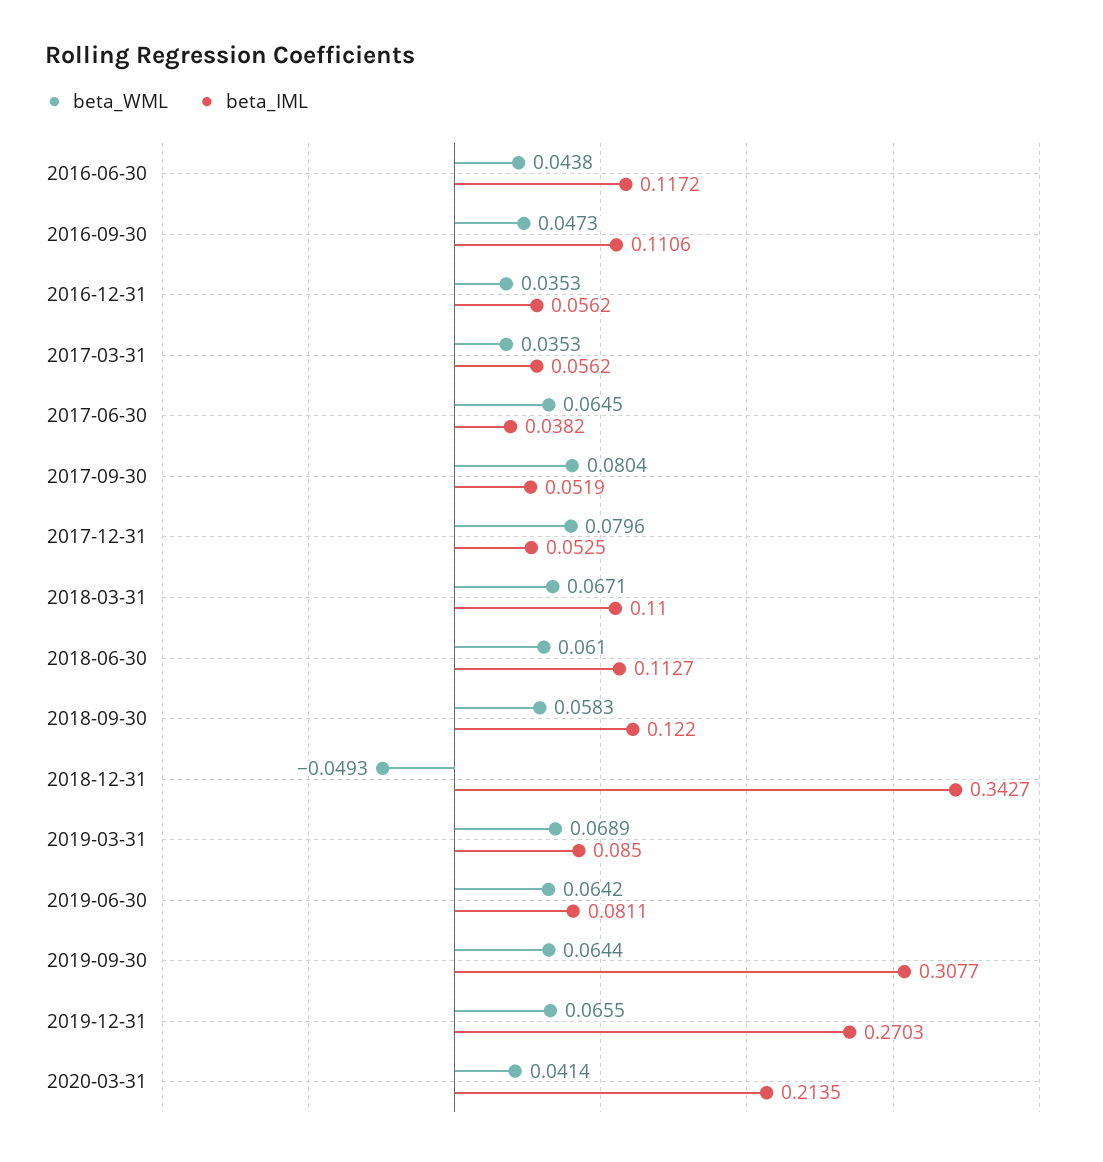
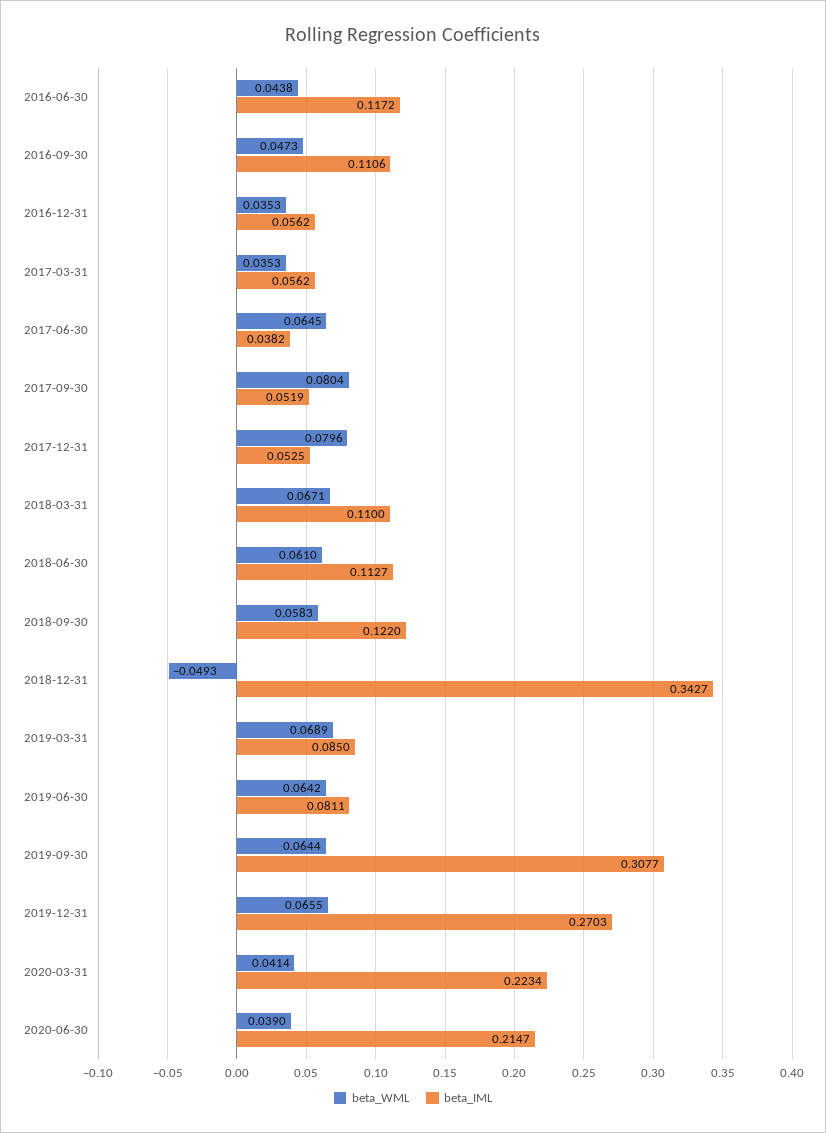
beta_IML, 2020-03-31: 0.2135 -> 0.2234
beta_WML, 2020-06-30: none -> 0.039
beta_IML, 2020-06-30: none -> 0.2147

